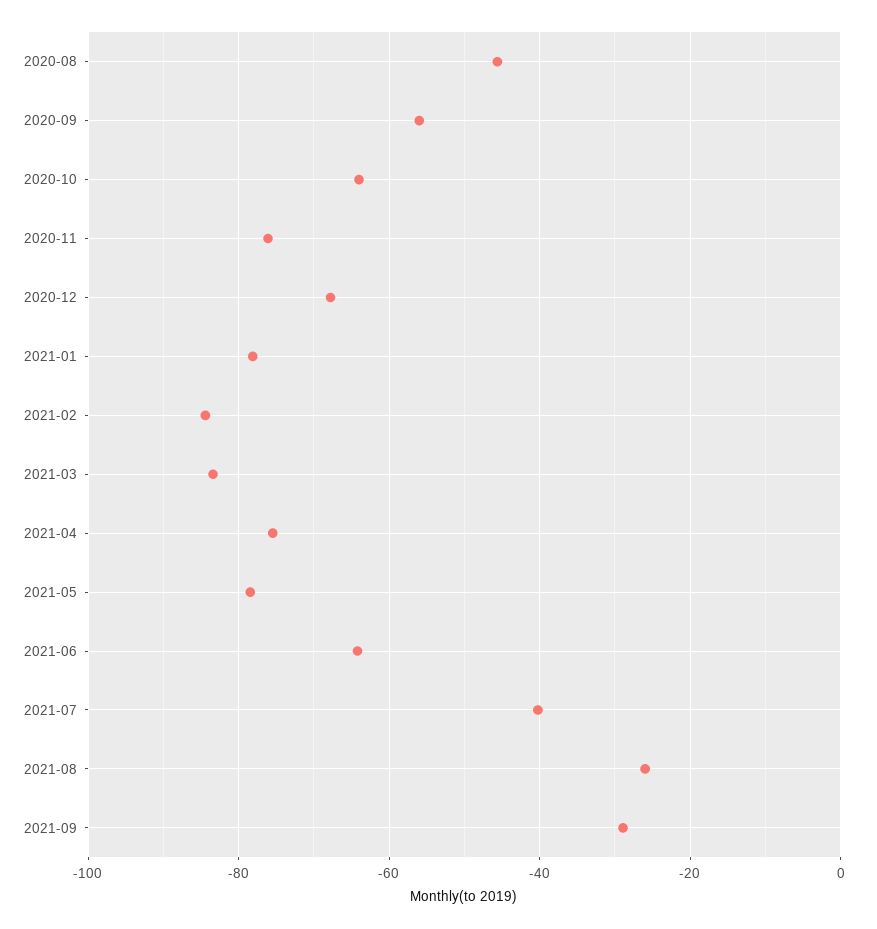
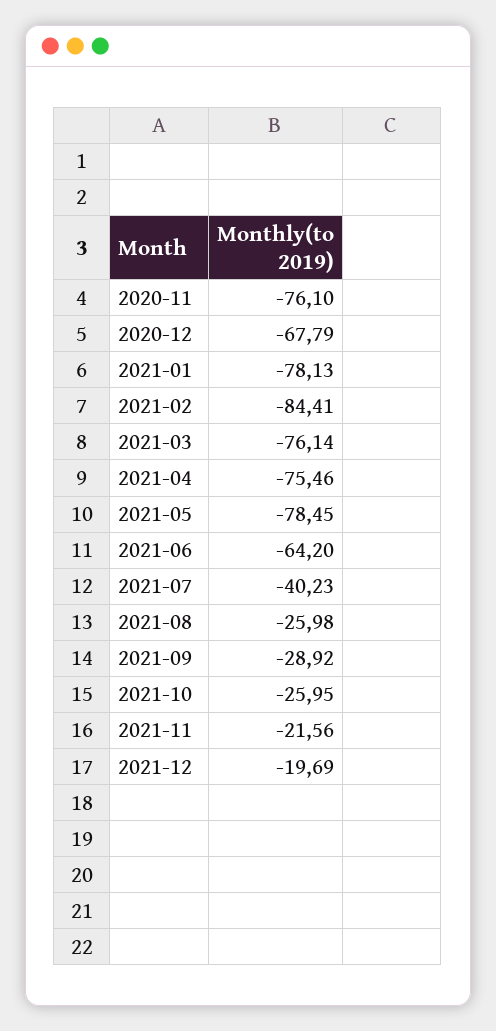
2020-08: -46 -> none
2020-09: -56 -> none
2020-10: -64 -> none
2021-03: -84 -> -76.14
2021-10: none -> -25.95
2021-11: none -> -21.56
2021-12: none -> -19.69

